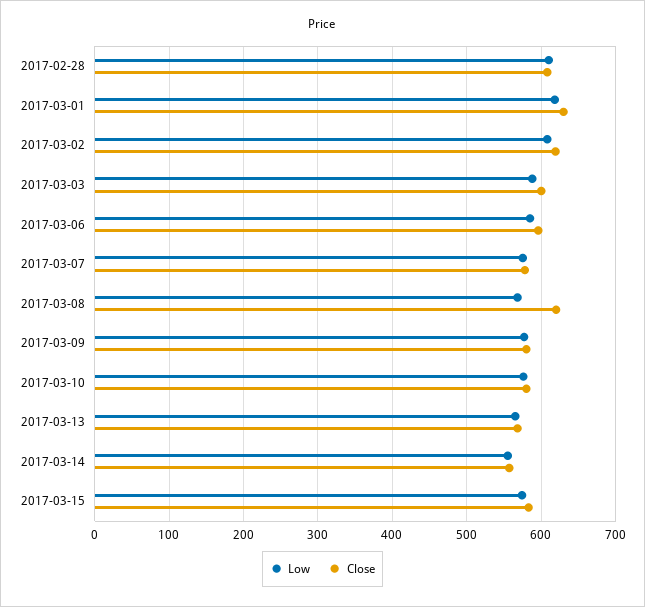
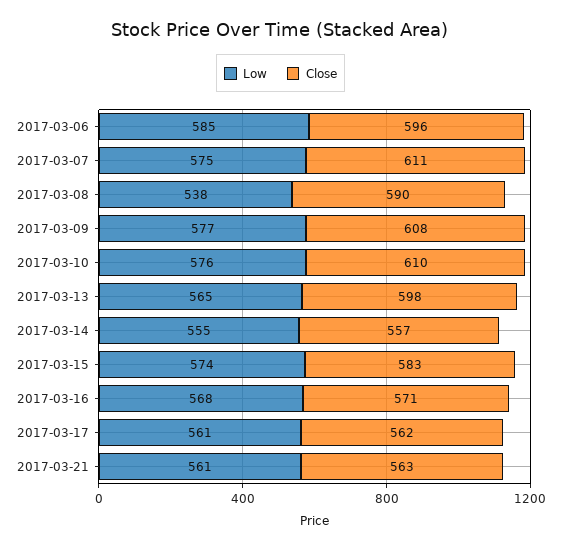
Low, 2017-02-28: 610 -> none
Close, 2017-02-28: 610 -> none
Low, 2017-03-01: 620 -> none
Close, 2017-03-01: 630 -> none
Low, 2017-03-02: 610 -> none
Close, 2017-03-02: 620 -> none
Low, 2017-03-03: 590 -> none
Close, 2017-03-03: 600 -> none
Close, 2017-03-07: 580 -> 611
Low, 2017-03-08: 570 -> 538
Close, 2017-03-08: 620 -> 590
Close, 2017-03-09: 580 -> 608
Close, 2017-03-10: 580 -> 610
Close, 2017-03-13: 570 -> 598
Low, 2017-03-16: none -> 568
Close, 2017-03-16: none -> 571
Low, 2017-03-17: none -> 561
Close, 2017-03-17: none -> 562
Low, 2017-03-21: none -> 561
Close, 2017-03-21: none -> 563

